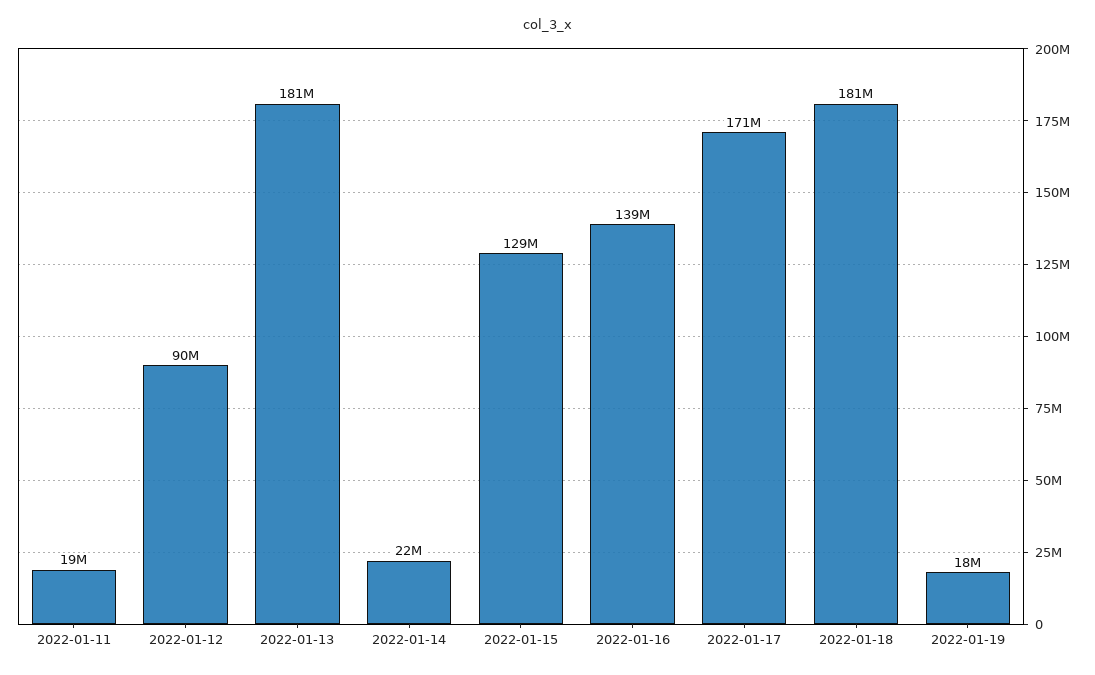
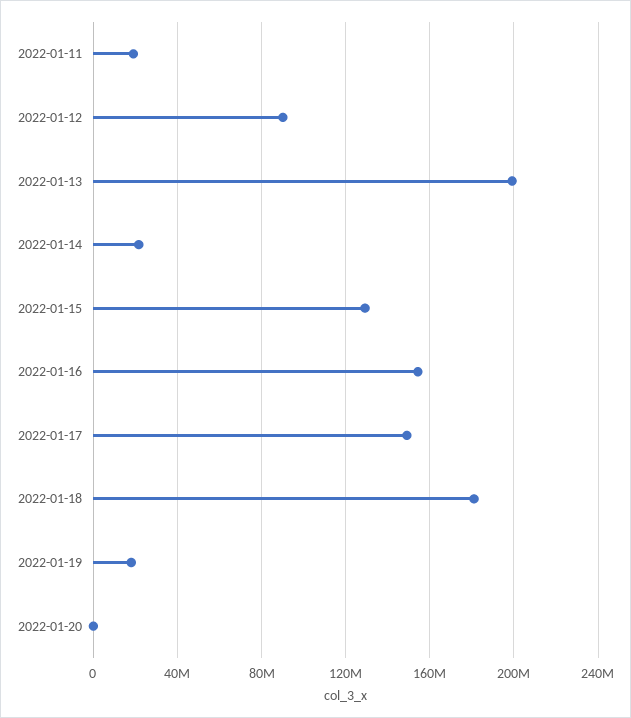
2022-01-13: 181000000 -> 200000000
2022-01-16: 139000000 -> 155000000
2022-01-17: 171000000 -> 150000000
2022-01-20: none -> 0

